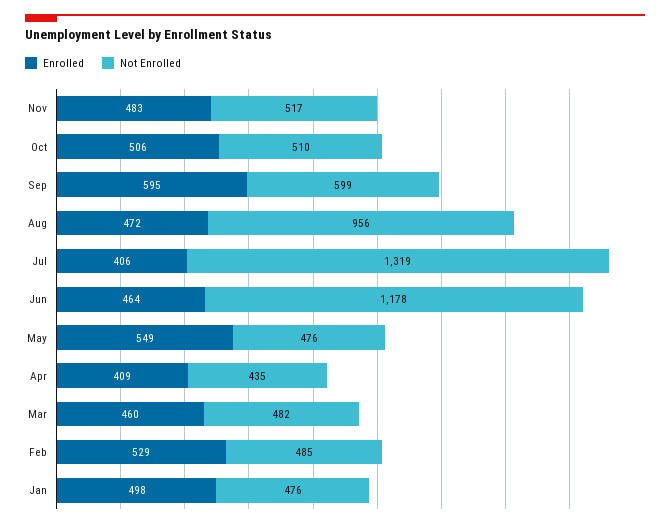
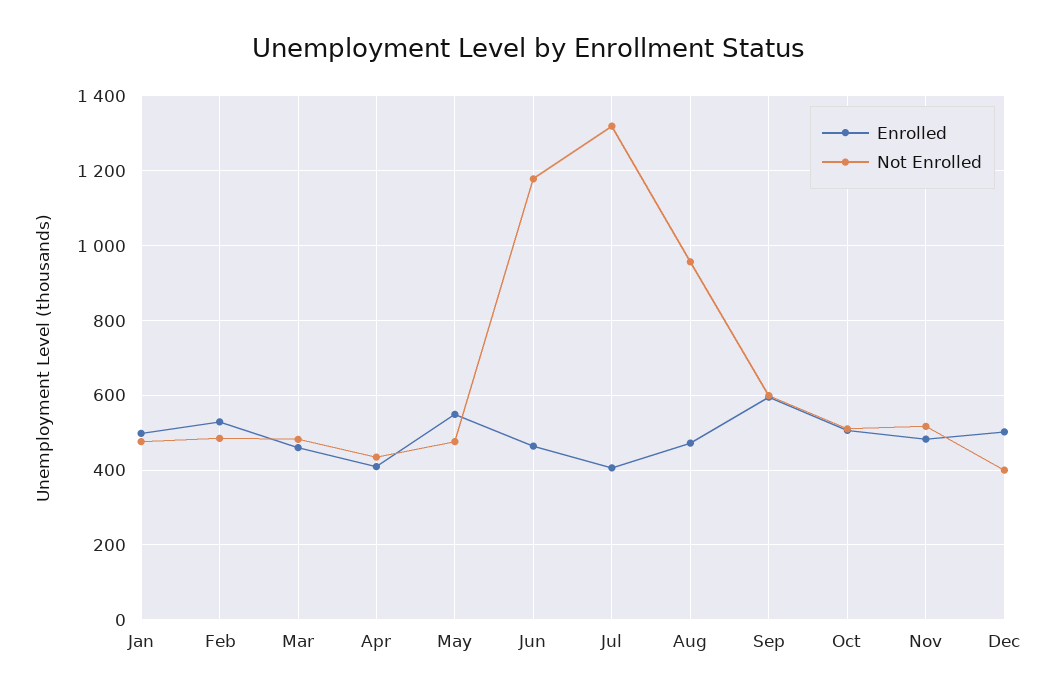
Enrolled, Dec: none -> 500
Not Enrolled, Dec: none -> 400

